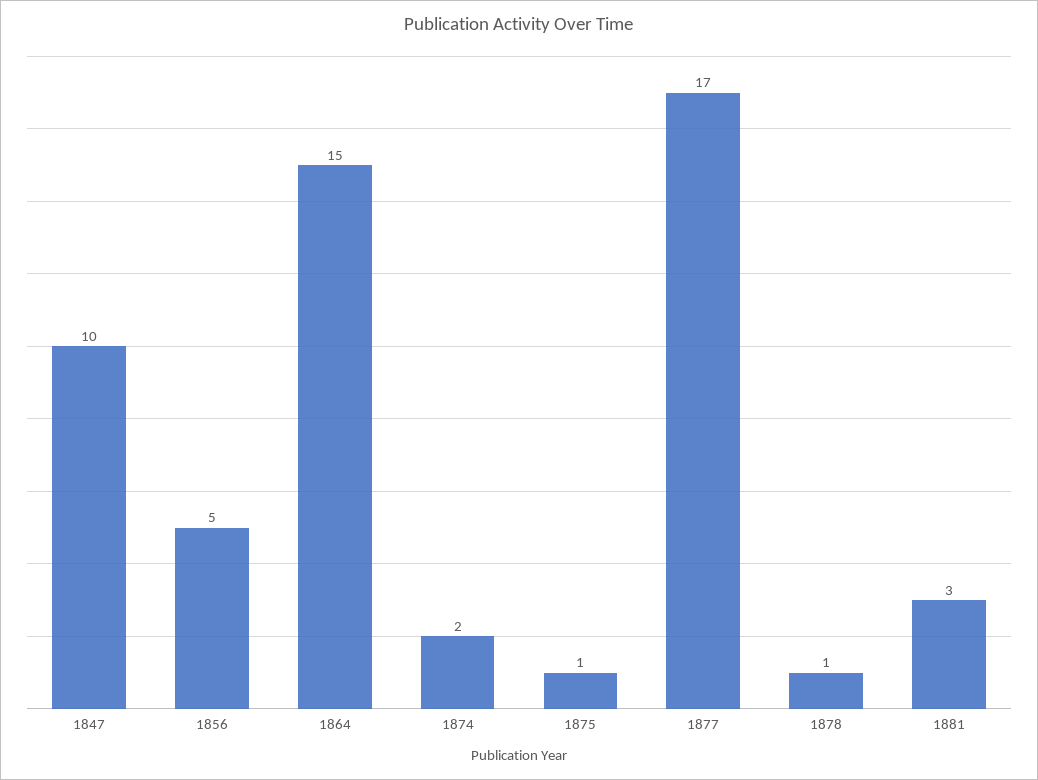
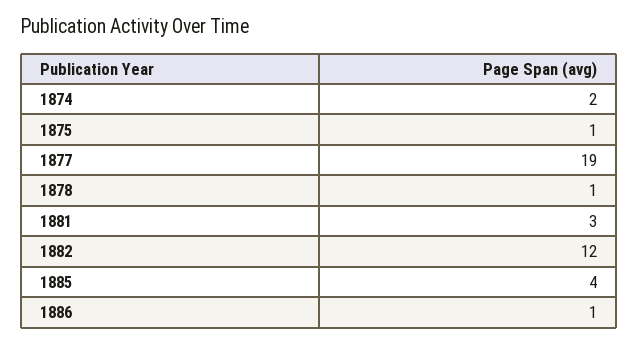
1847: 10 -> none
1856: 5 -> none
1864: 15 -> none
1877: 17 -> 19
1882: none -> 12
1885: none -> 4
1886: none -> 1

